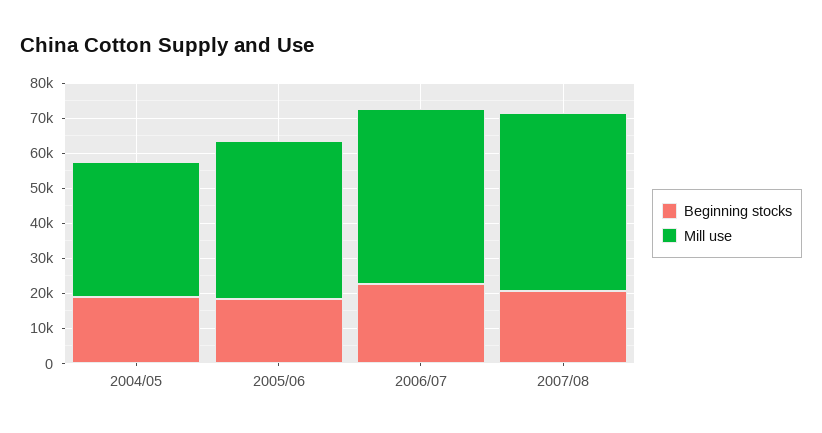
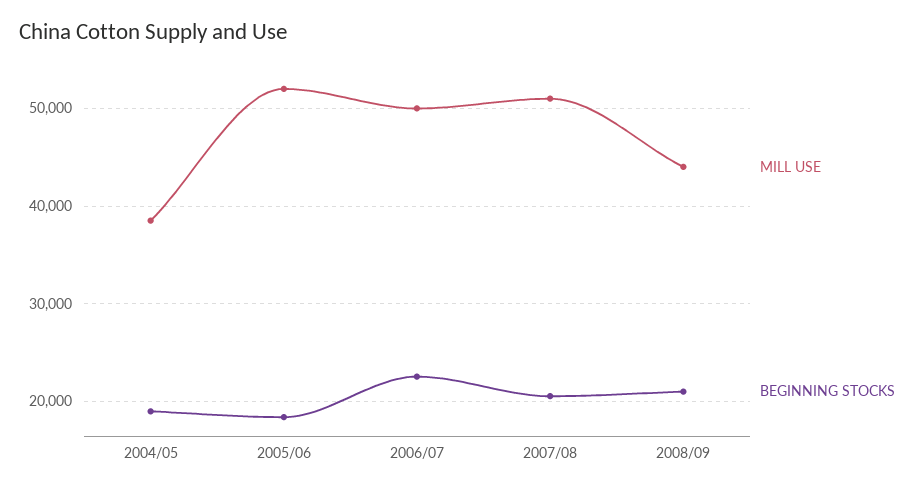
Mill use, 2005/06: 45000 -> 52000
Mill use, 2008/09: none -> 44000
Beginning stocks, 2008/09: none -> 21000

